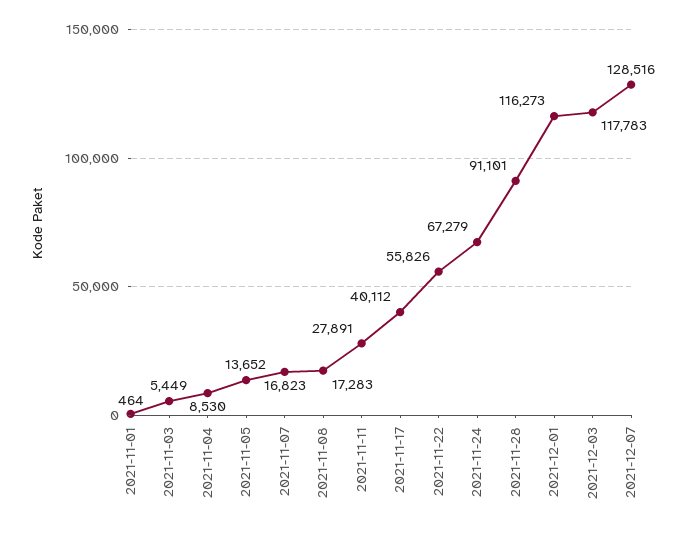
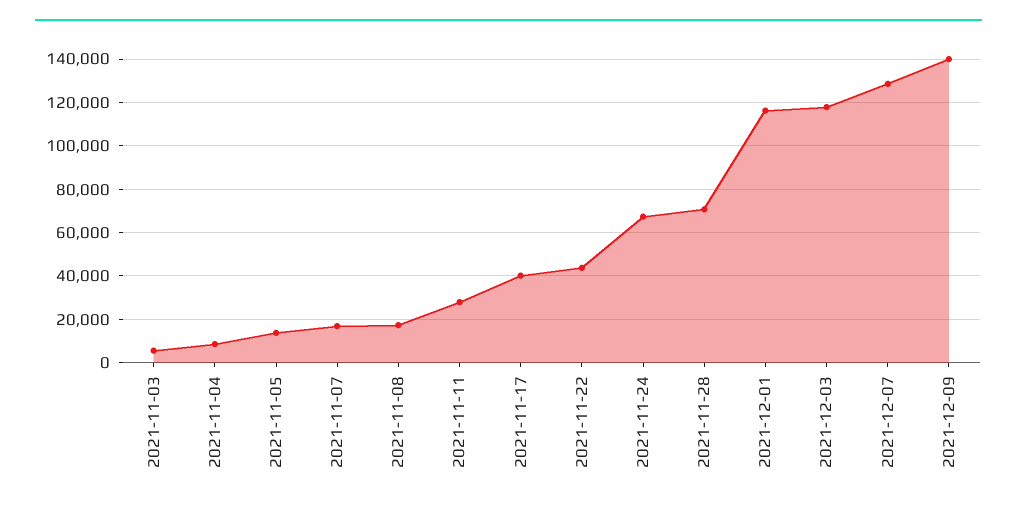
2021-11-01: 464 -> none
2021-11-22: 55826 -> 45000
2021-11-28: 91101 -> 70000
2021-12-09: none -> 140000

